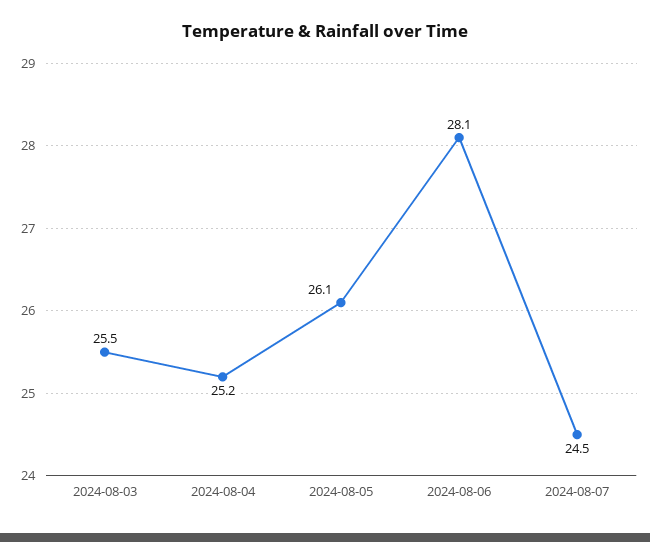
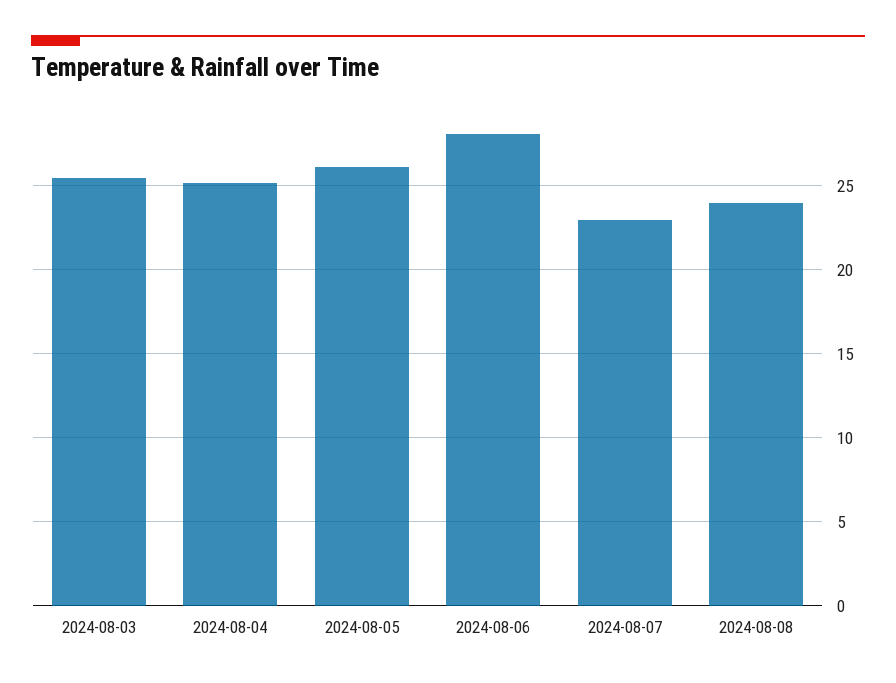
2024-08-07: 24.5 -> 23
2024-08-08: none -> 24

